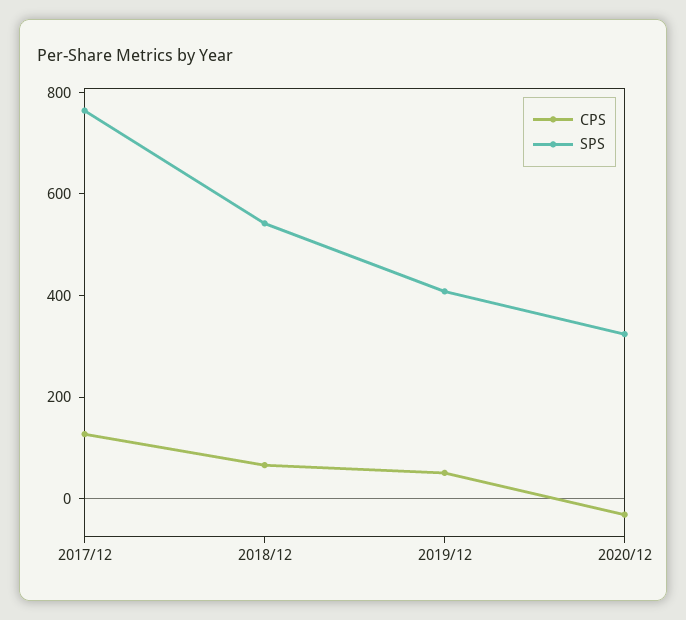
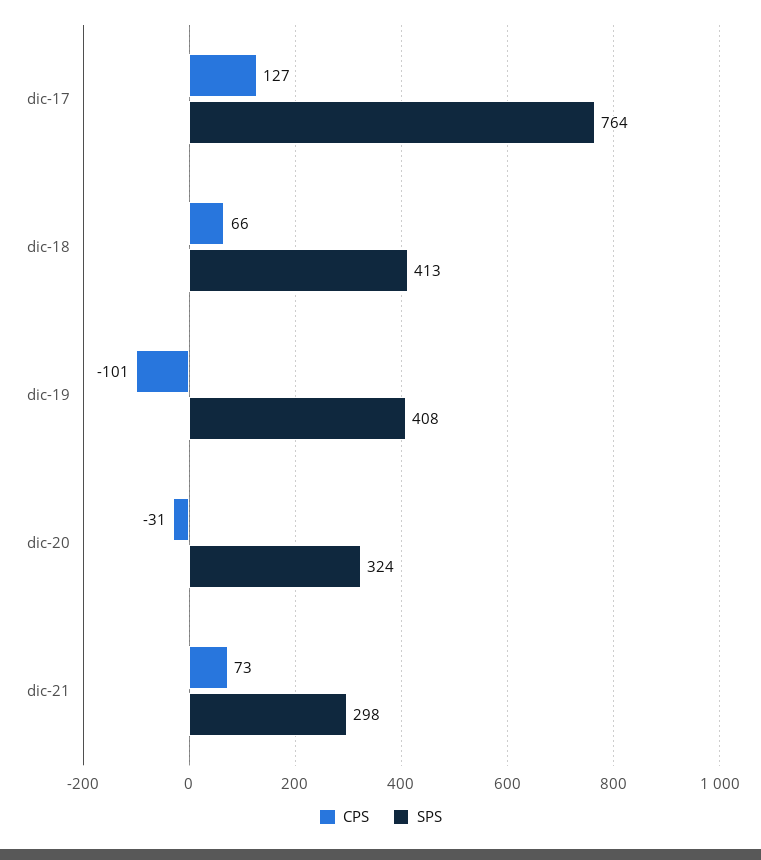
SPS, 2018/12: 550 -> 413
CPS, 2019/12: 50 -> -101
CPS, dic-21: none -> 73
SPS, dic-21: none -> 298

